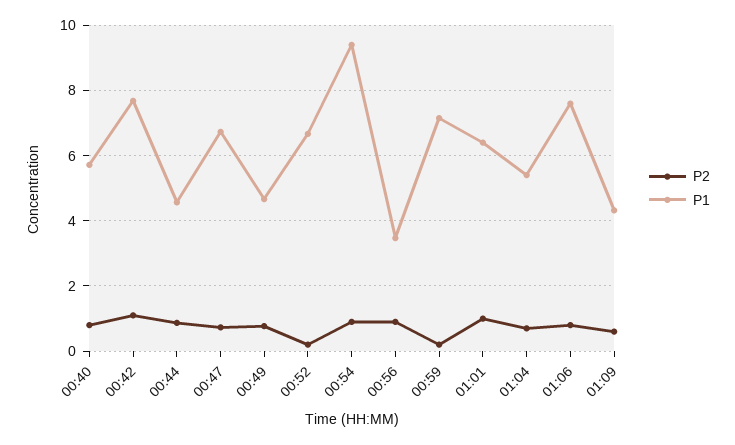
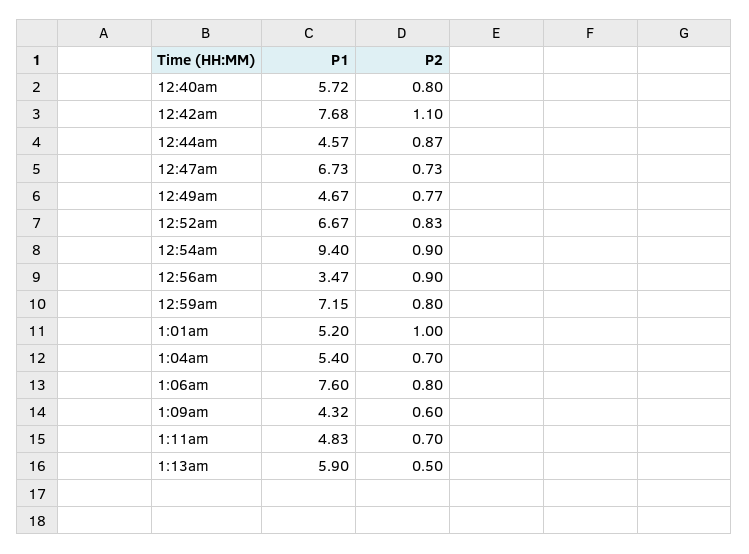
P2, 00:52: 0.2 -> 0.83
P2, 00:59: 0.2 -> 0.8
P1, 01:01: 6.4 -> 5.2
P1, 1:11am: none -> 4.83
P2, 1:11am: none -> 0.7
P1, 1:13am: none -> 5.9
P2, 1:13am: none -> 0.5

